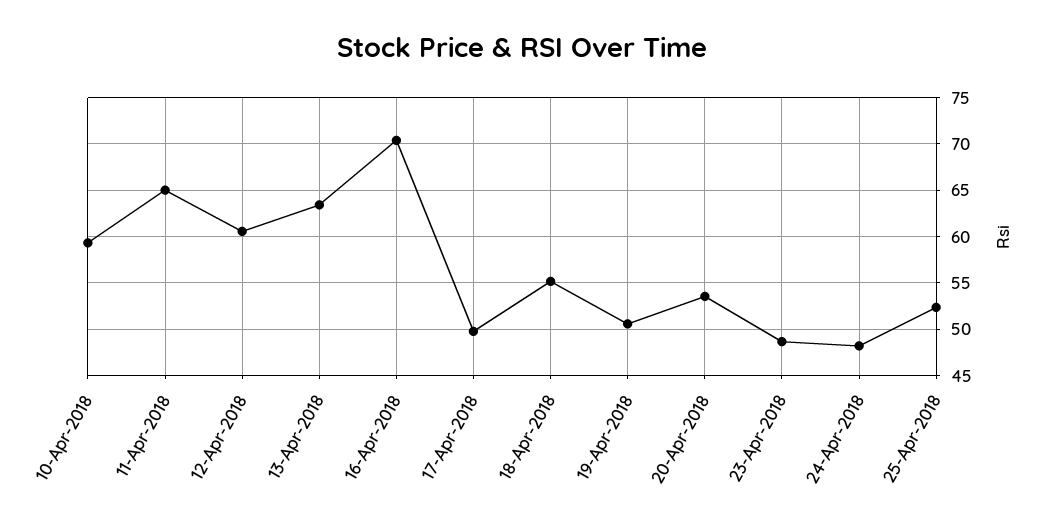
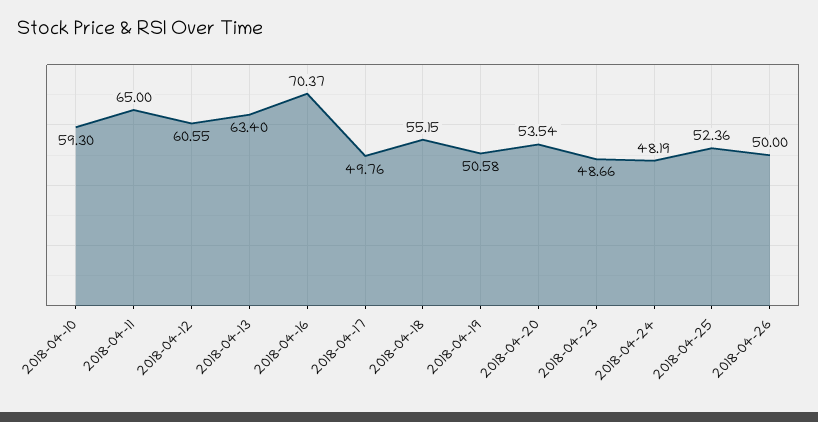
2018-04-26: none -> 50

